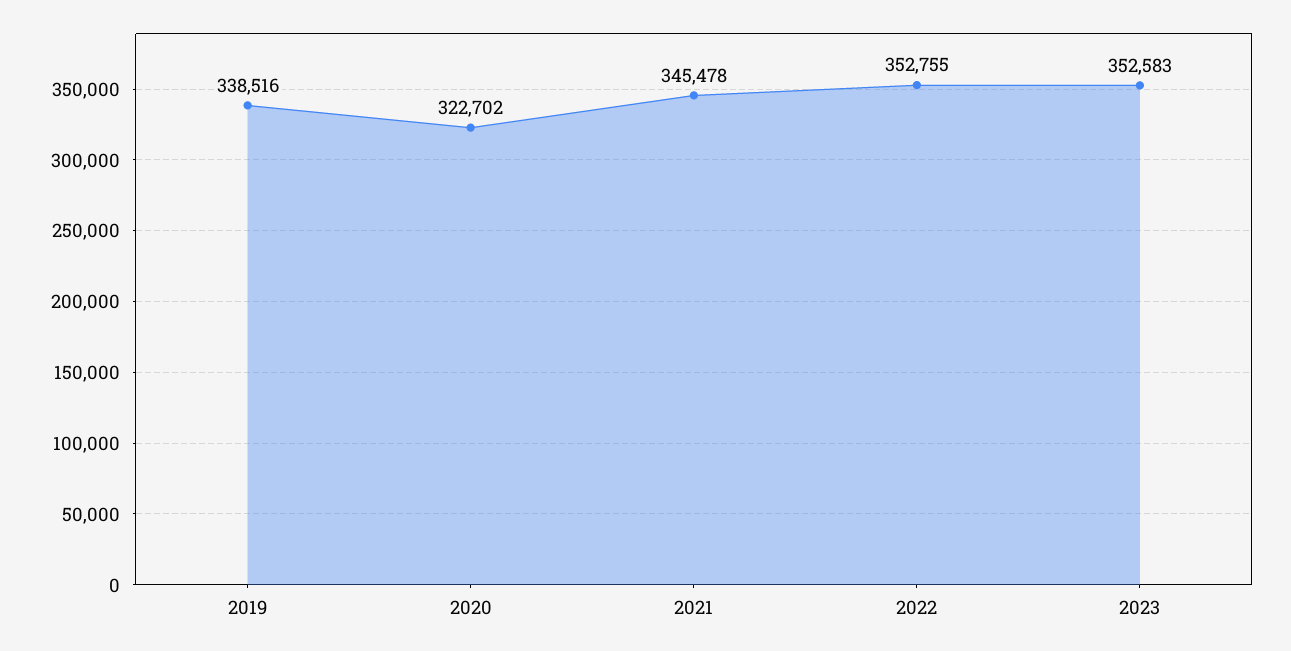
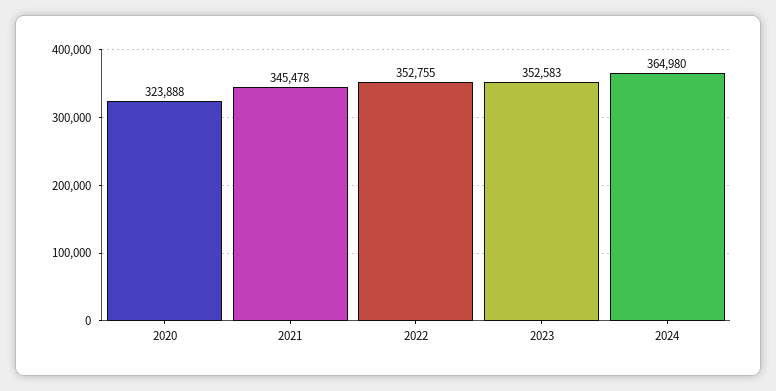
2019: 338516 -> none
2020: 322702 -> 323888
2024: none -> 364980

